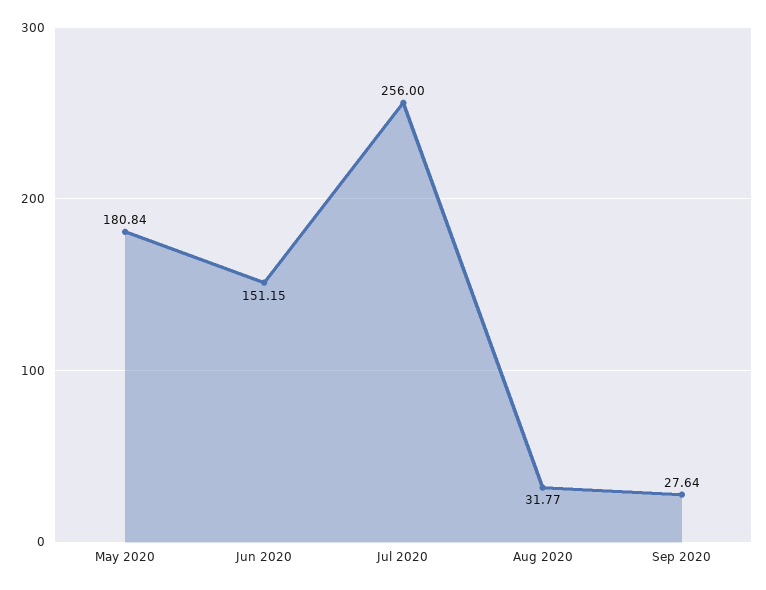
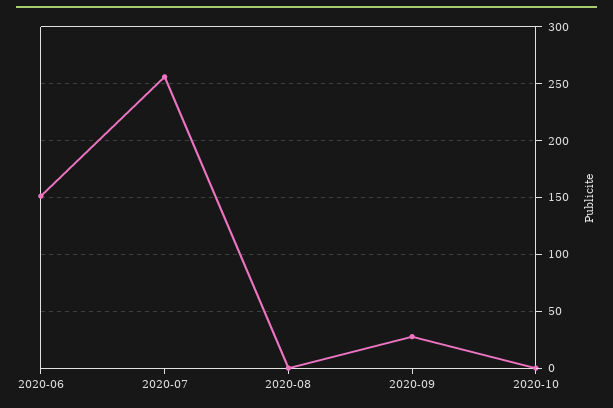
May 2020: 180.84 -> none
Aug 2020: 31.77 -> 0
2020-10: none -> 0

